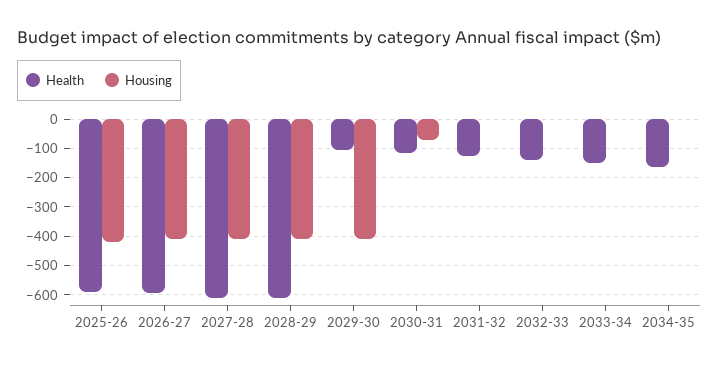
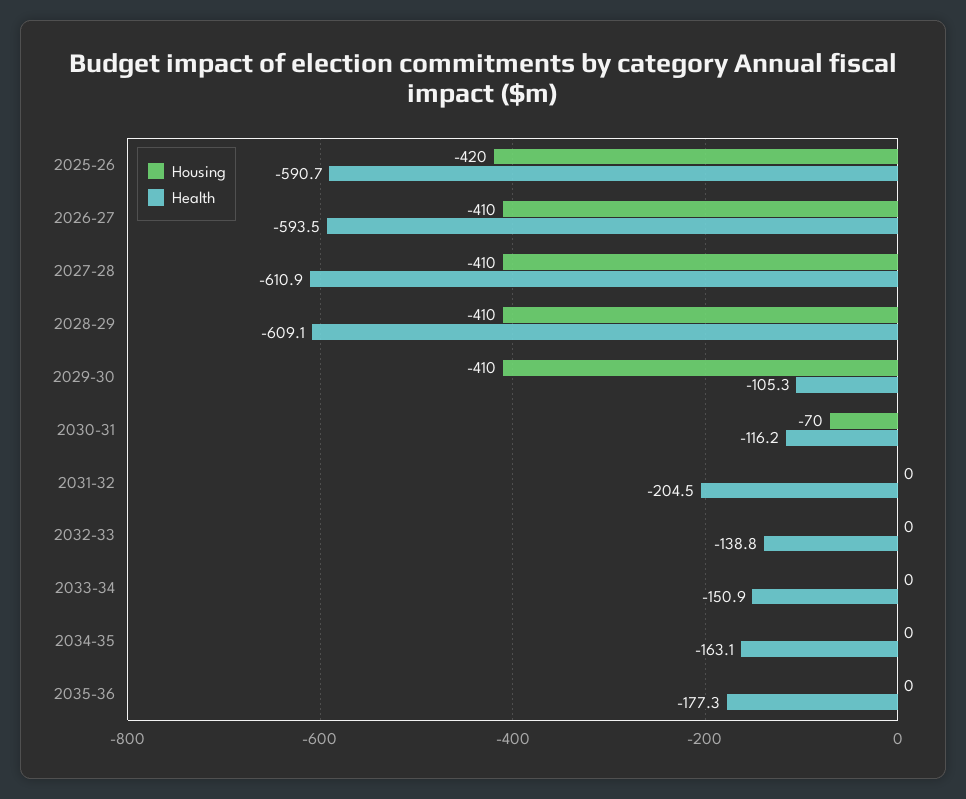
Health, 2031-32: -125 -> -204.5
Housing, 2035-36: none -> 0
Health, 2035-36: none -> -177.3

